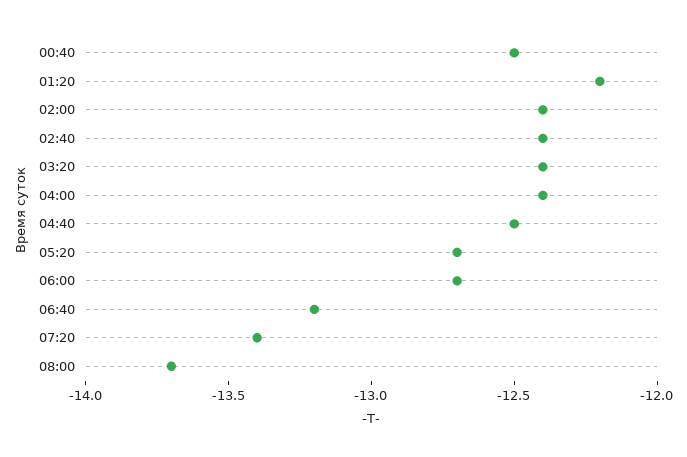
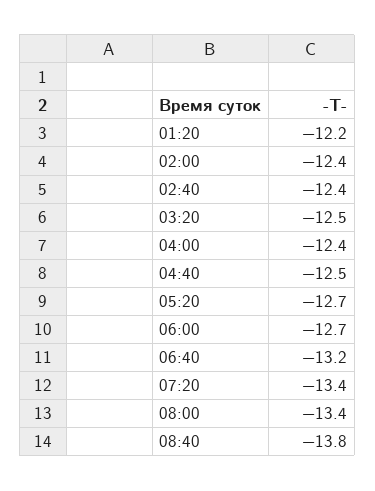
00:40: -12.5 -> none
03:20: -12.4 -> -12.5
08:00: -13.7 -> -13.4
08:40: none -> -13.8

